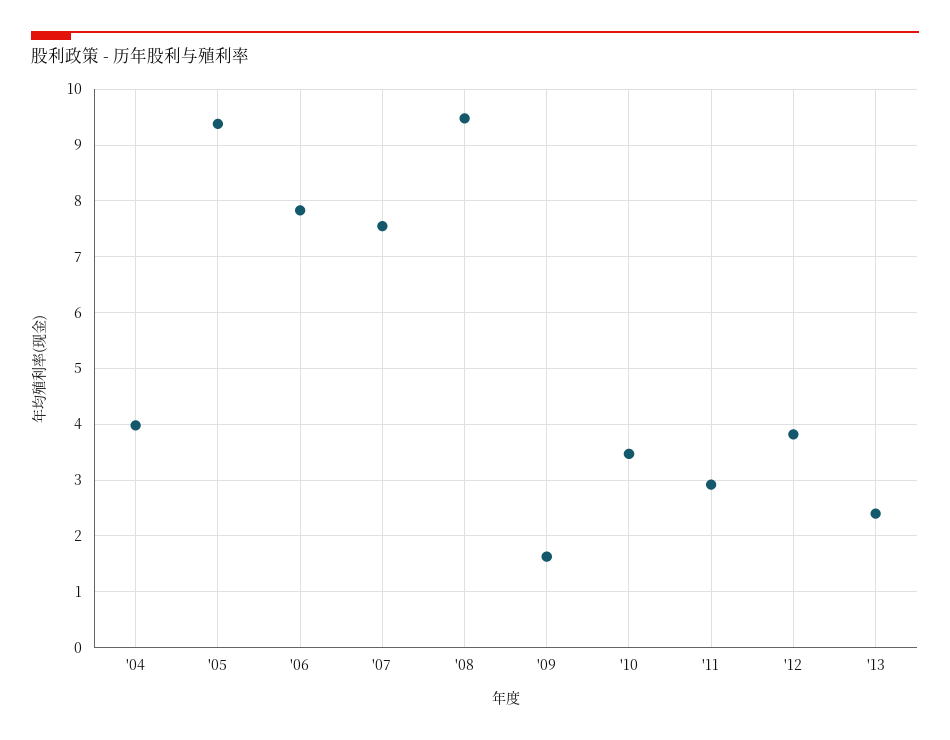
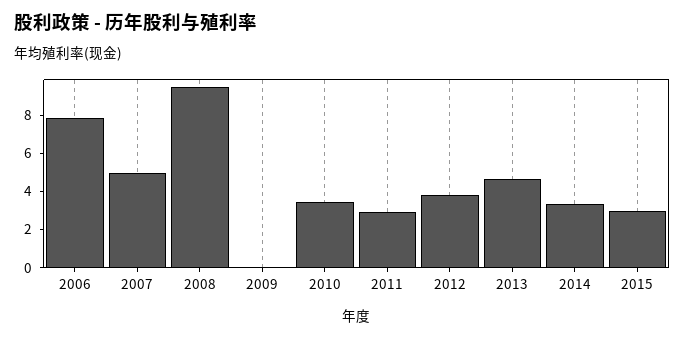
'04: 4 -> none
'05: 9.4 -> none
'07: 7.6 -> 5
'09: 1.6 -> 0
'13: 2.4 -> 4.5
2014: none -> 3.5
2015: none -> 3

